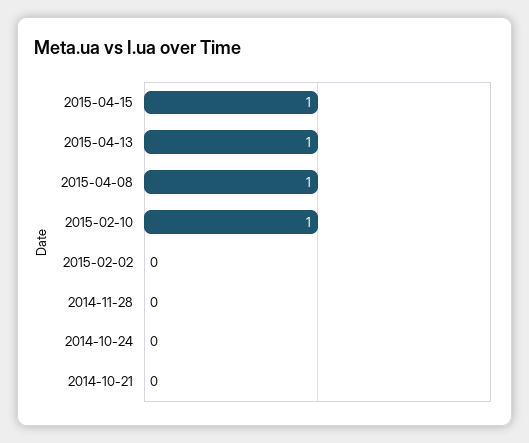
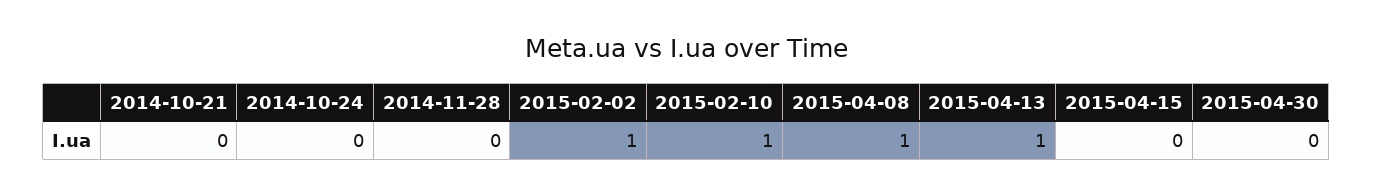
2015-04-15: 1 -> 0
2015-02-02: 0 -> 1
2015-04-30: none -> 0

